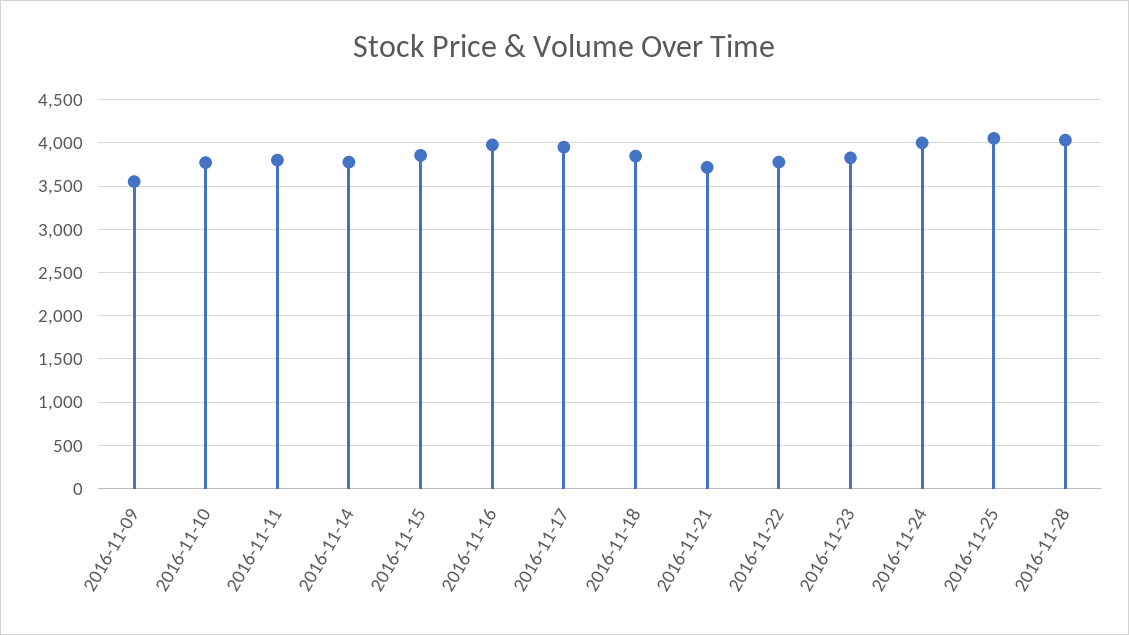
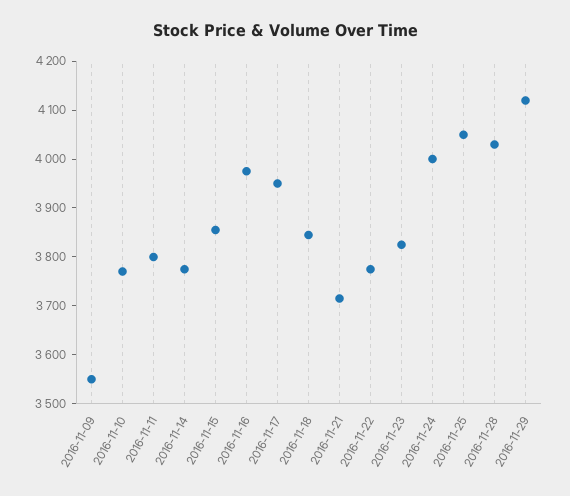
2016-11-29: none -> 4120

